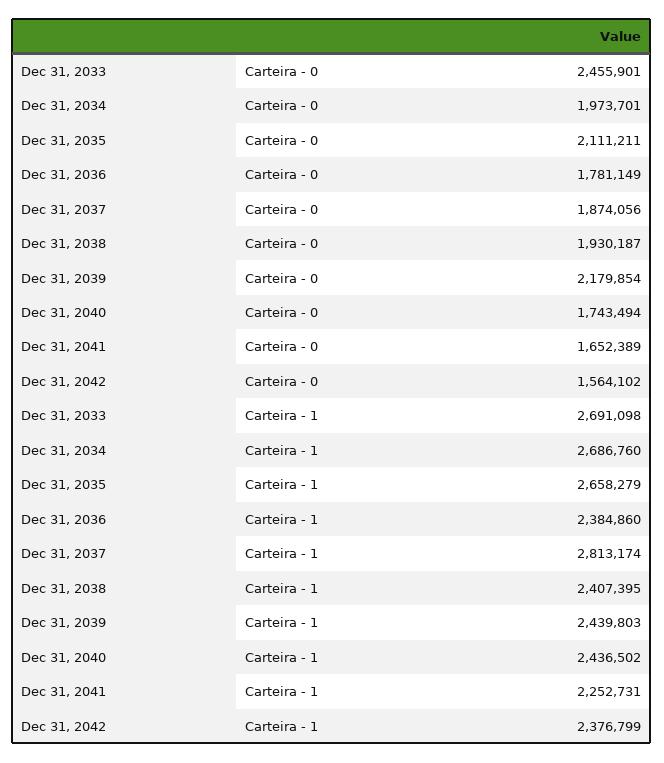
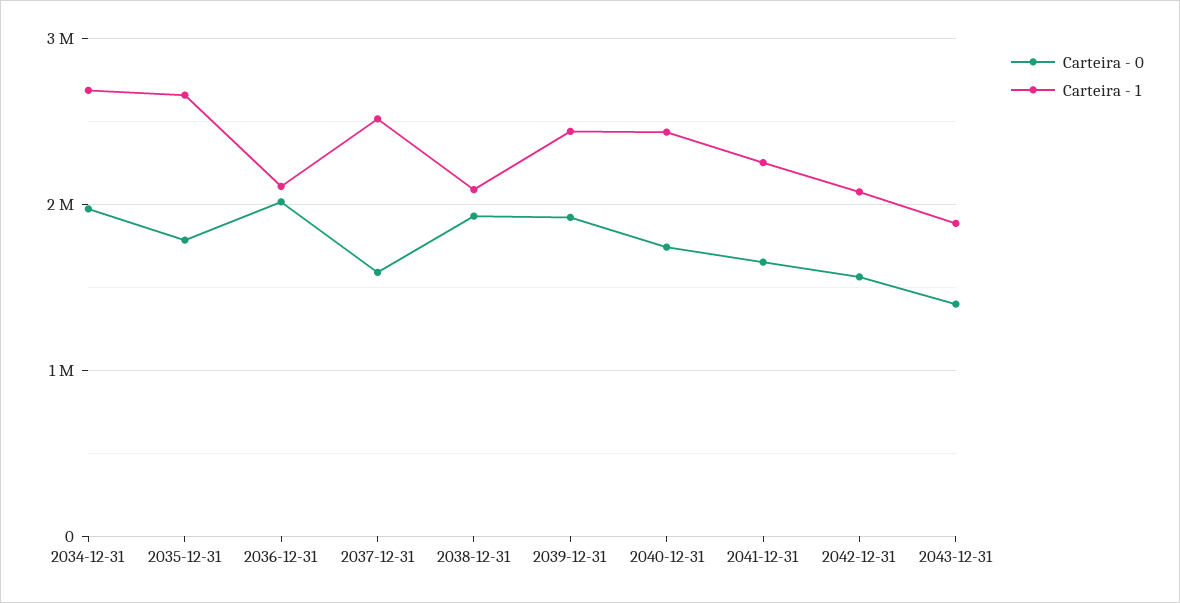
Carteira - 0, Dec 31, 2033: 2455901 -> none
Carteira - 0, Dec 31, 2035: 2111211 -> 1800000
Carteira - 0, Dec 31, 2036: 1781149 -> 2000000
Carteira - 0, Dec 31, 2037: 1874056 -> 1600000
Carteira - 0, Dec 31, 2039: 2179854 -> 1900000
Carteira - 1, Dec 31, 2033: 2691098 -> none
Carteira - 1, Dec 31, 2036: 2384860 -> 2100000
Carteira - 1, Dec 31, 2037: 2813174 -> 2500000
Carteira - 1, Dec 31, 2038: 2407395 -> 2100000
Carteira - 1, Dec 31, 2042: 2376799 -> 2100000
Carteira - 0, 2043-12-31: none -> 1400000
Carteira - 1, 2043-12-31: none -> 1900000

